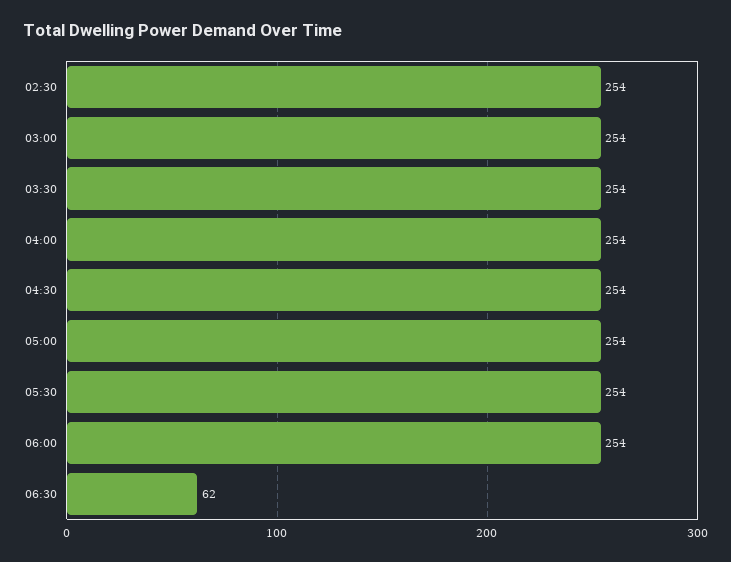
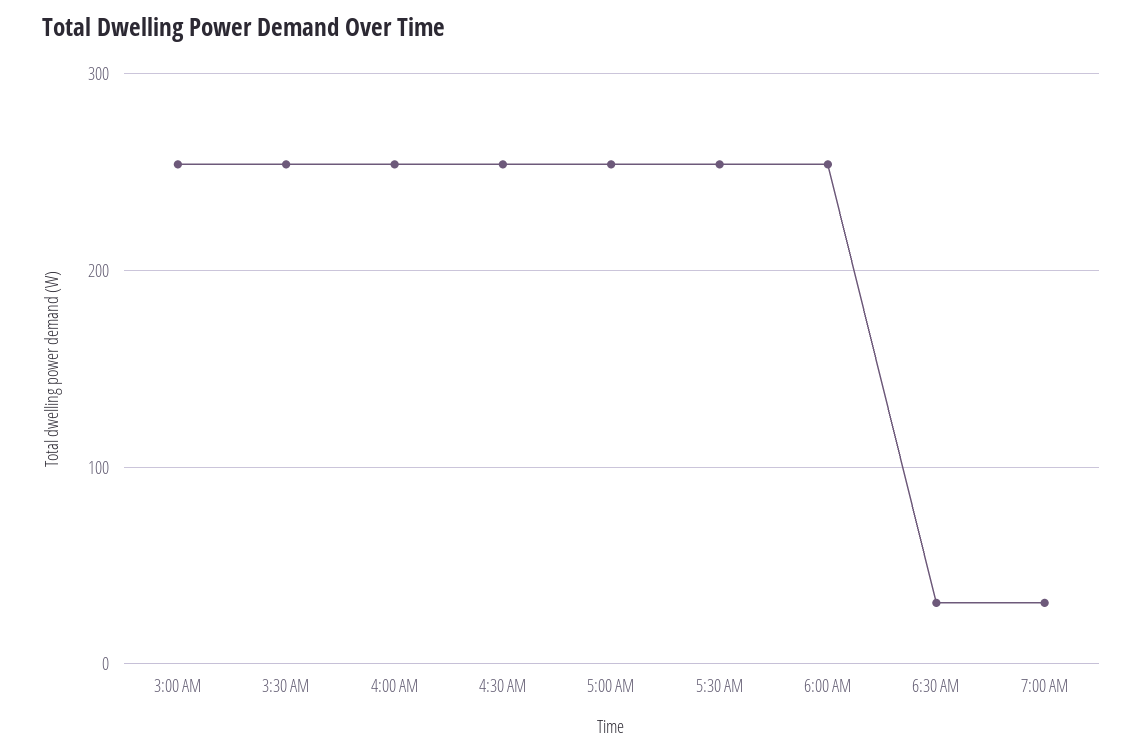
02:30: 254 -> none
06:30: 62 -> 30
7:00 AM: none -> 30

